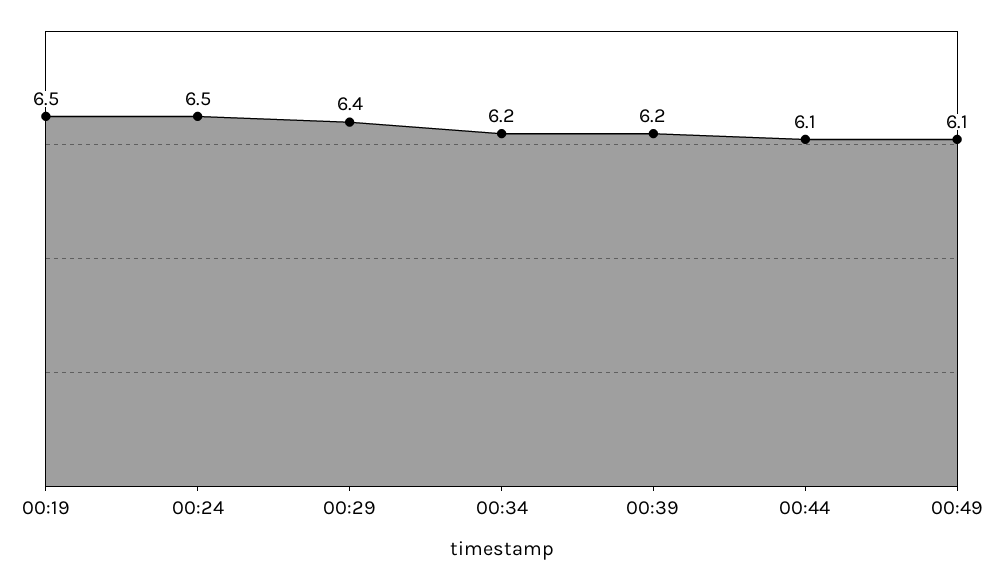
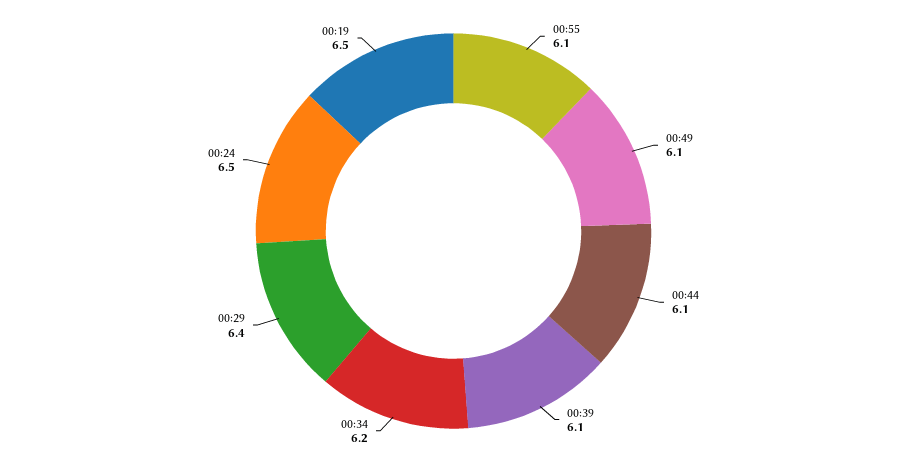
00:39: 6.2 -> 6.1
00:55: none -> 6.1

